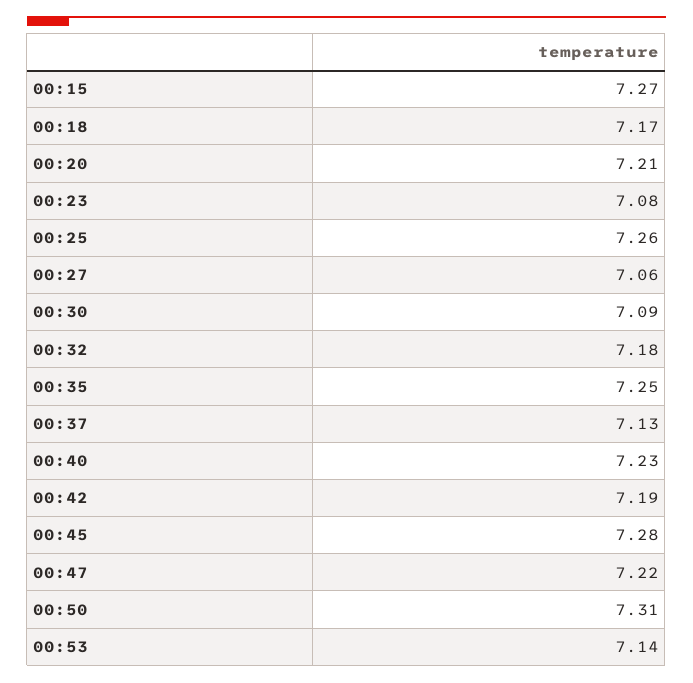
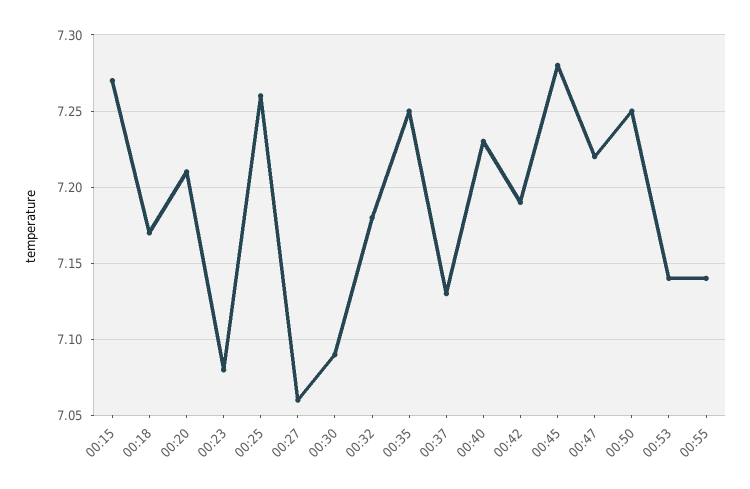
00:50: 7.31 -> 7.25
00:55: none -> 7.14

